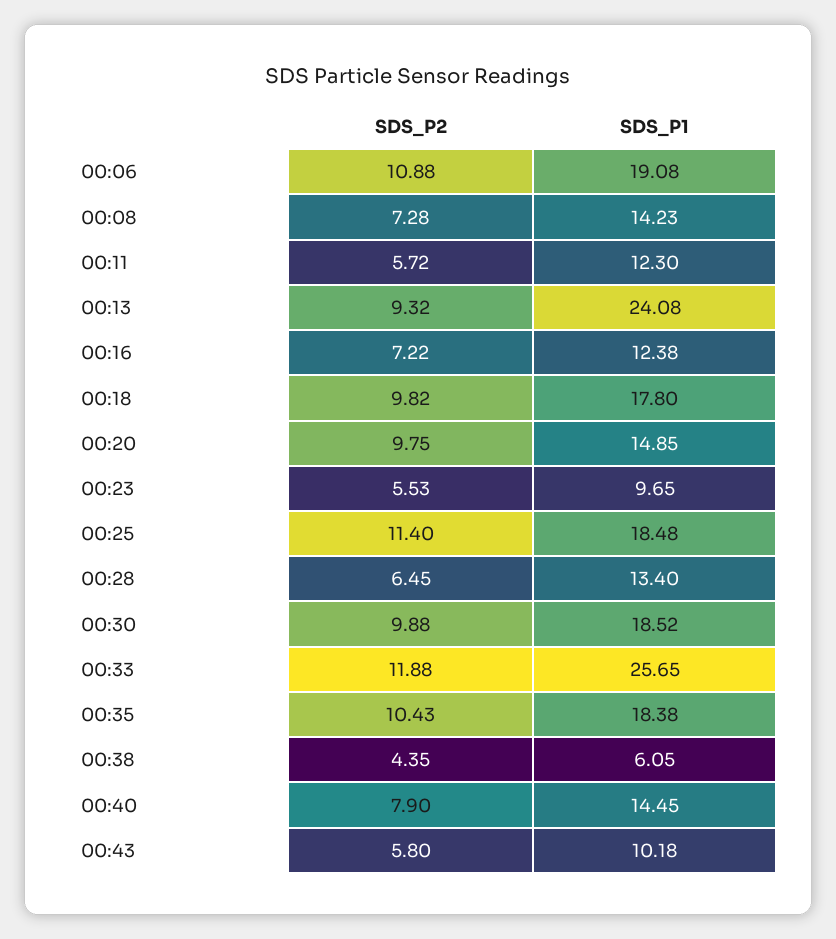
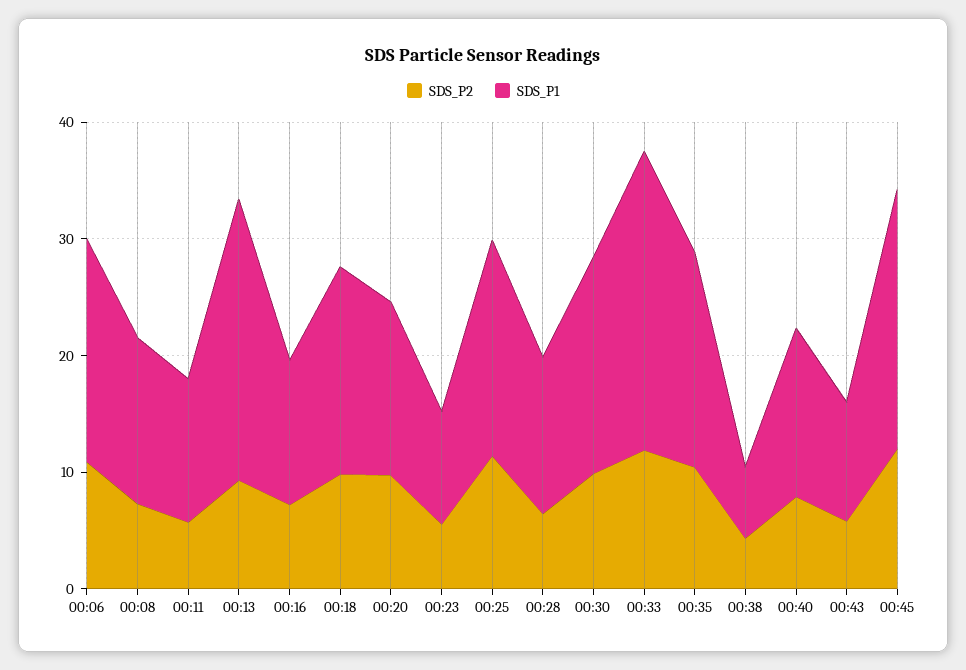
SDS_P2, 00:45: none -> 12
SDS_P1, 00:45: none -> 22

